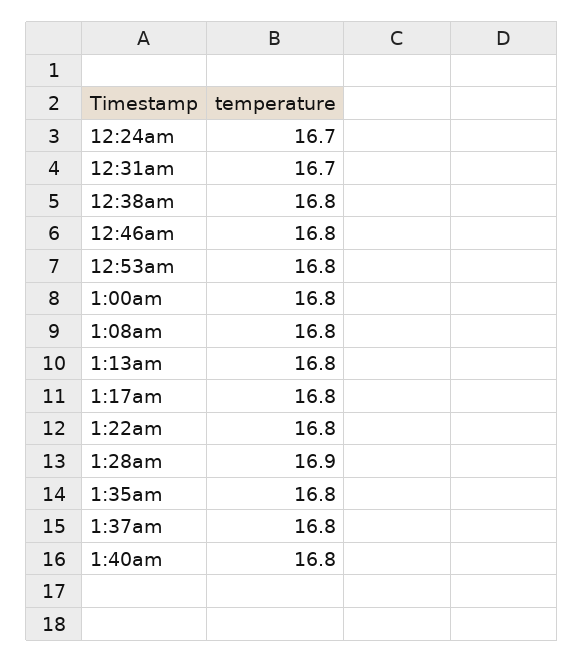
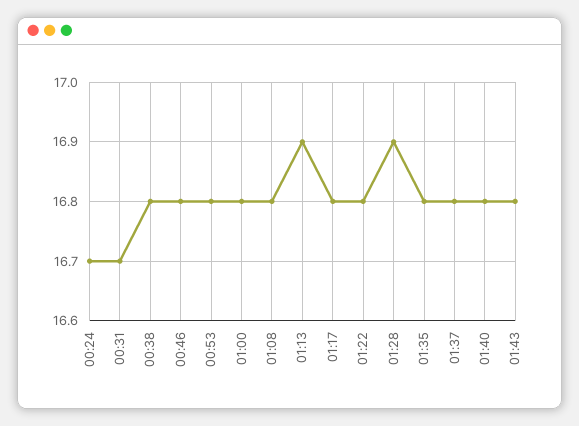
1:13am: 16.8 -> 16.9
01:43: none -> 16.8

